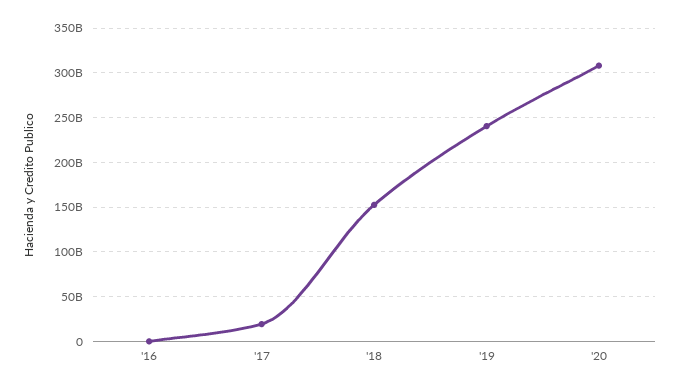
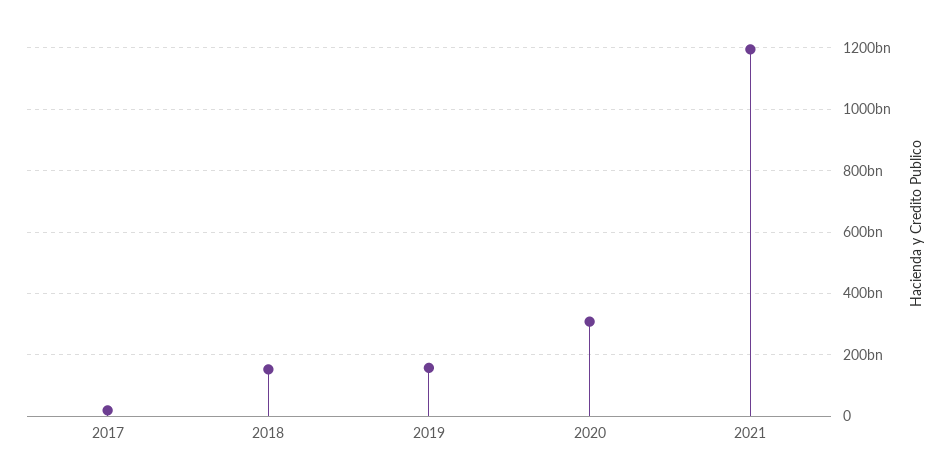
'16: 0 -> none
'19: 240000000000 -> 160000000000
2021: none -> 1200000000000

